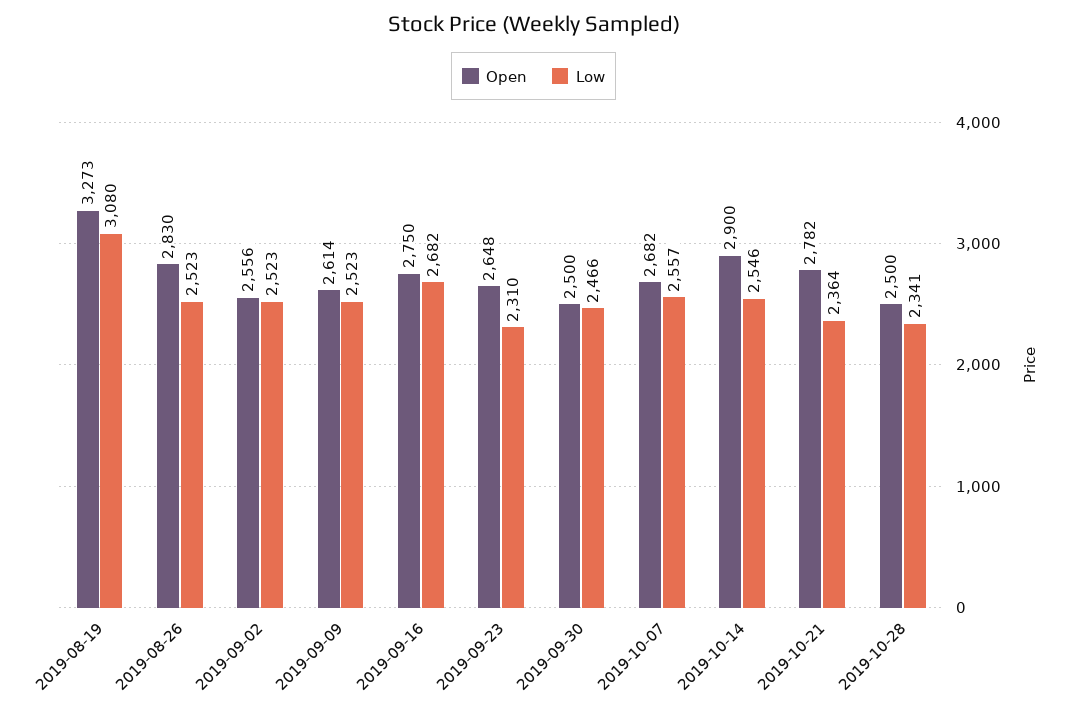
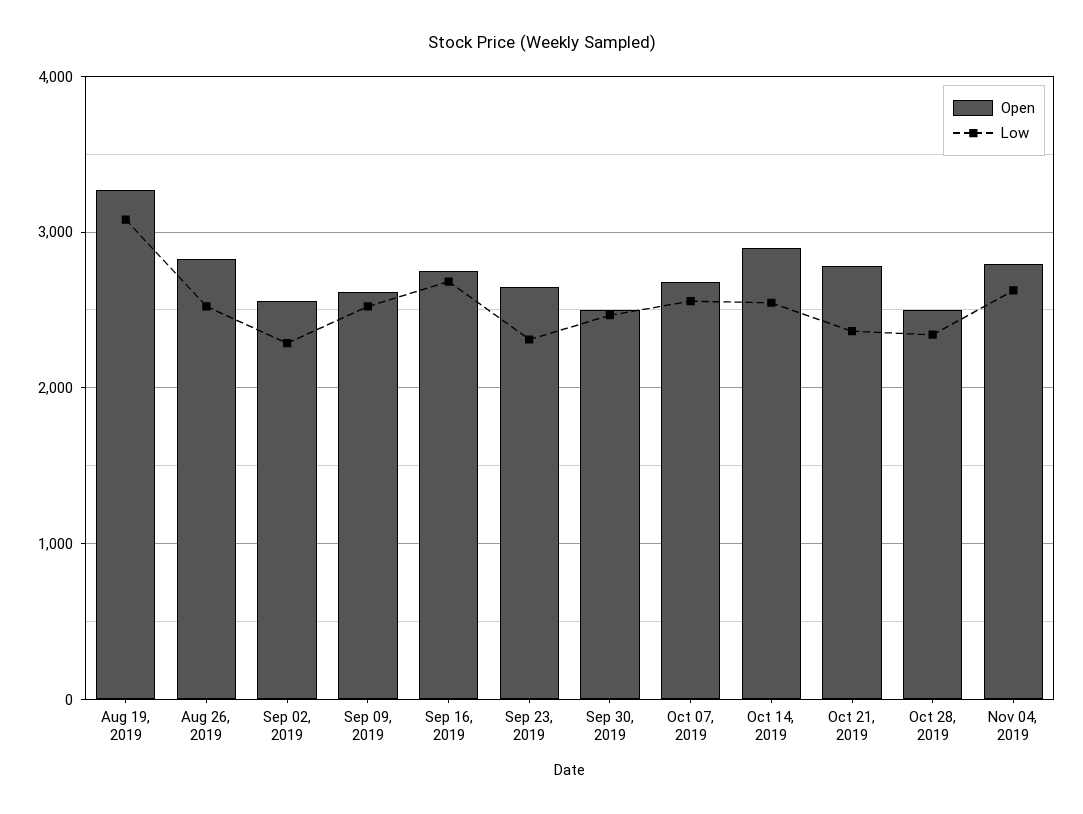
Low, 2019-09-02: 2523 -> 2300
Open, Nov 04, 2019: none -> 2800
Low, Nov 04, 2019: none -> 2600

